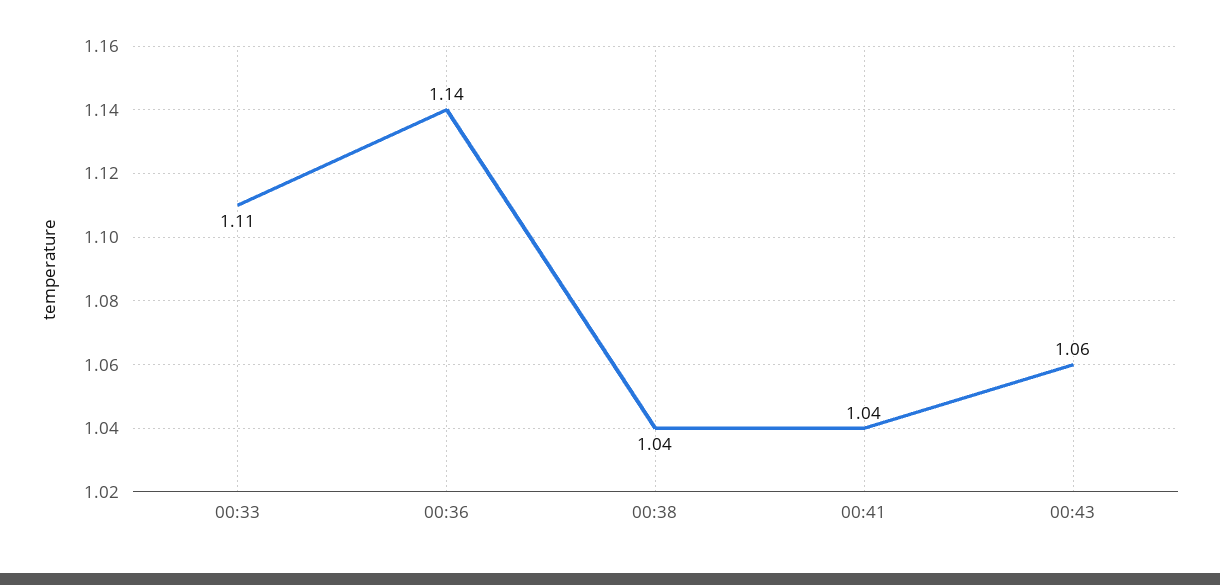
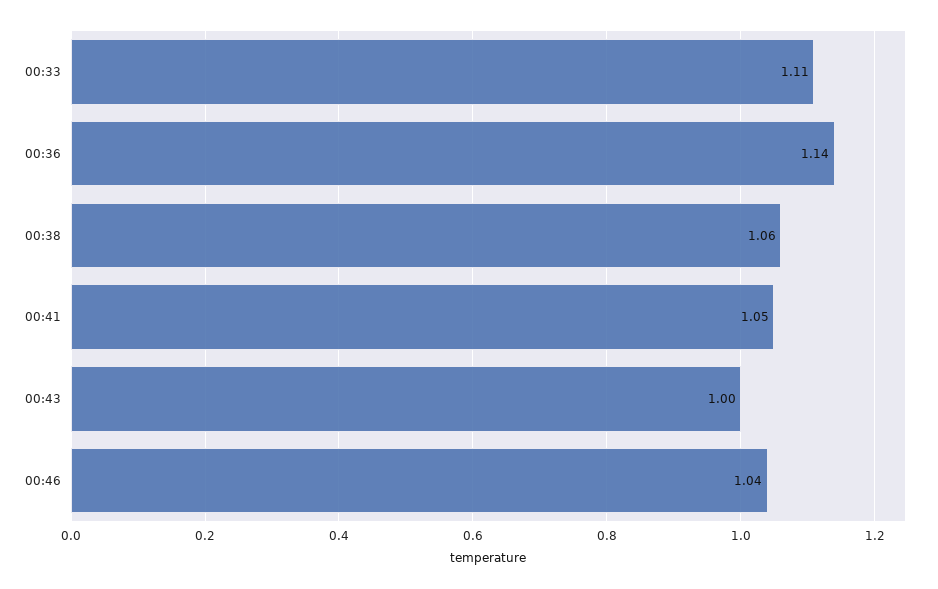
00:38: 1.04 -> 1.06
00:41: 1.04 -> 1.05
00:43: 1.06 -> 1
00:46: none -> 1.04

